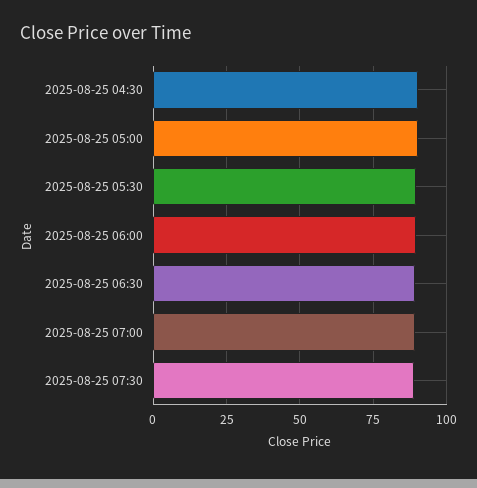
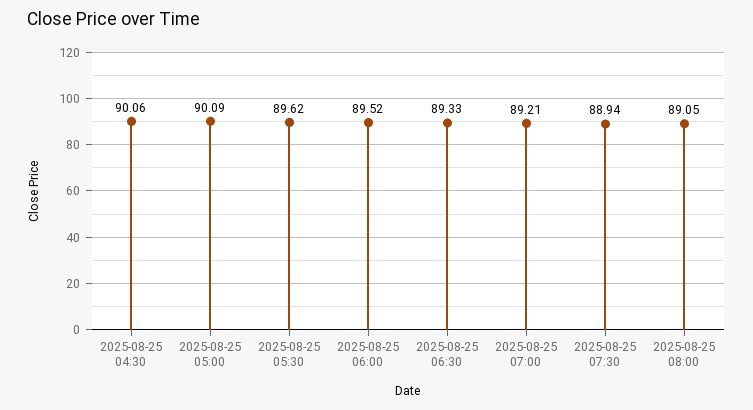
2025-08-25 08:00: none -> 89.05

